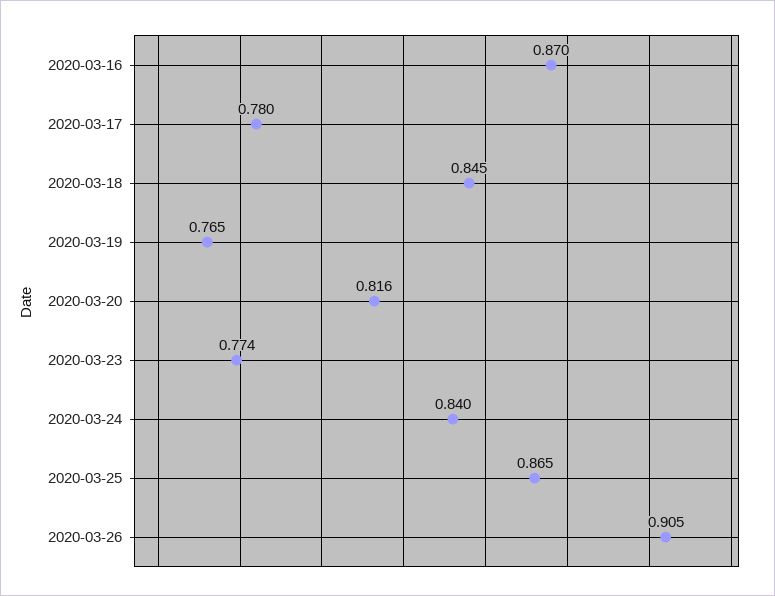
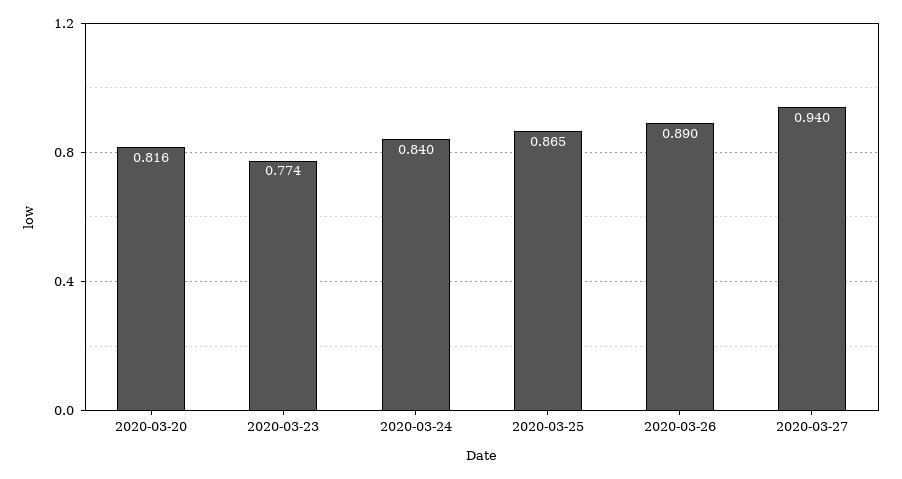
2020-03-16: 0.87 -> none
2020-03-17: 0.78 -> none
2020-03-18: 0.845 -> none
2020-03-19: 0.765 -> none
2020-03-26: 0.905 -> 0.89
2020-03-27: none -> 0.94

